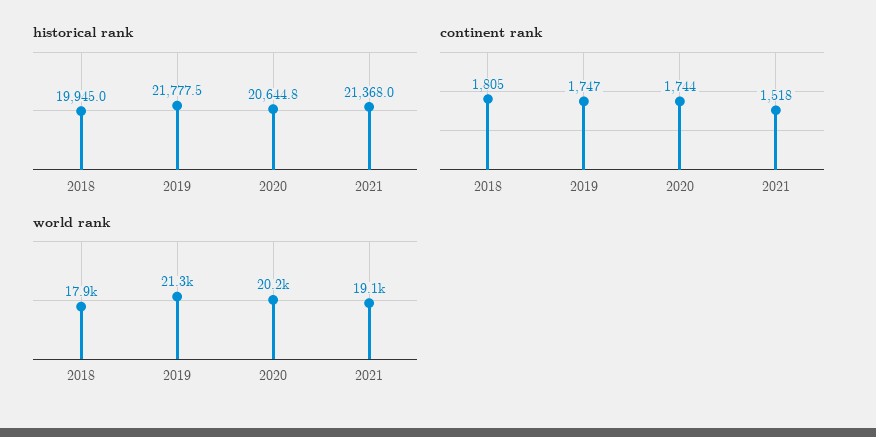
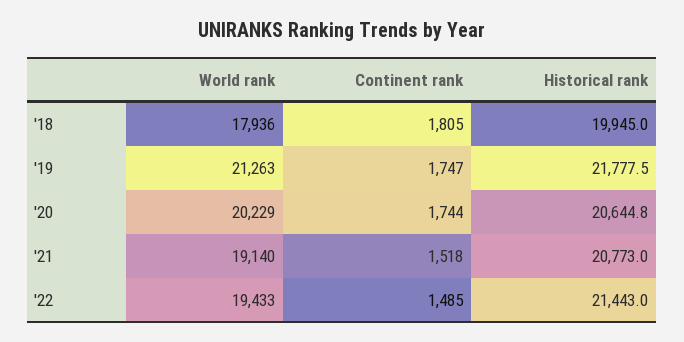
historical rank, 2021: 21368 -> 20773
world rank, '22: none -> 19433
continent rank, '22: none -> 1485
historical rank, '22: none -> 21443

